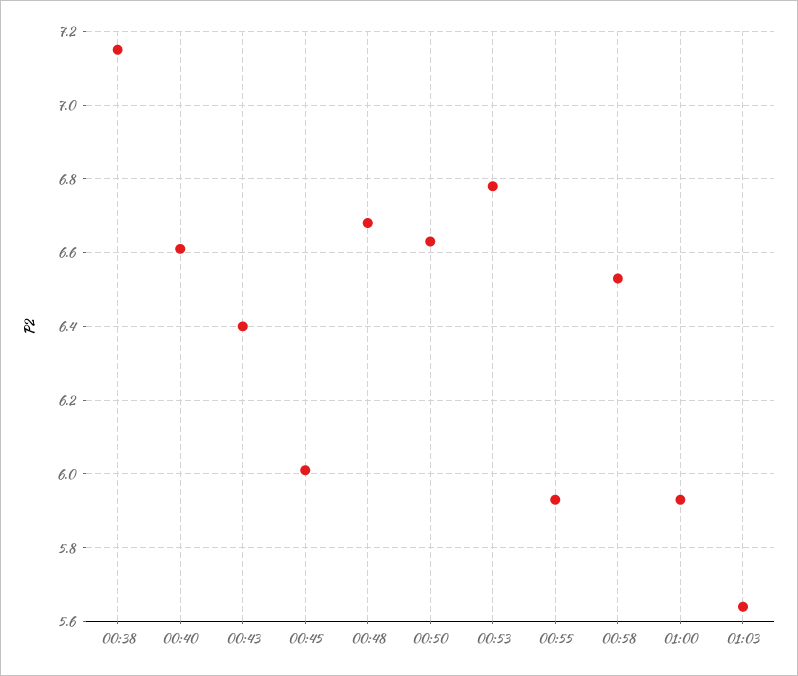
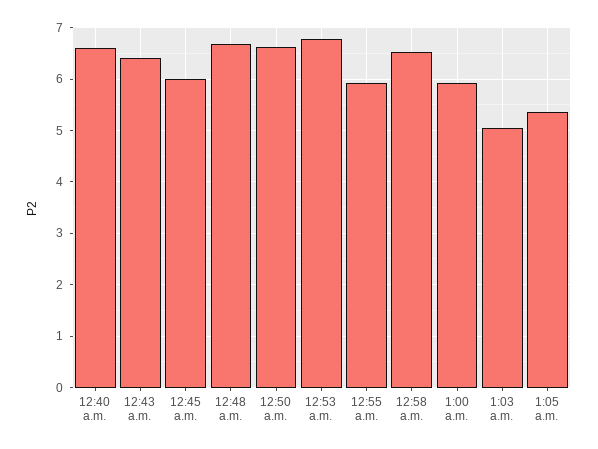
00:38: 7.15 -> none
01:03: 5.65 -> 5
1:05 a.m.: none -> 5.4

